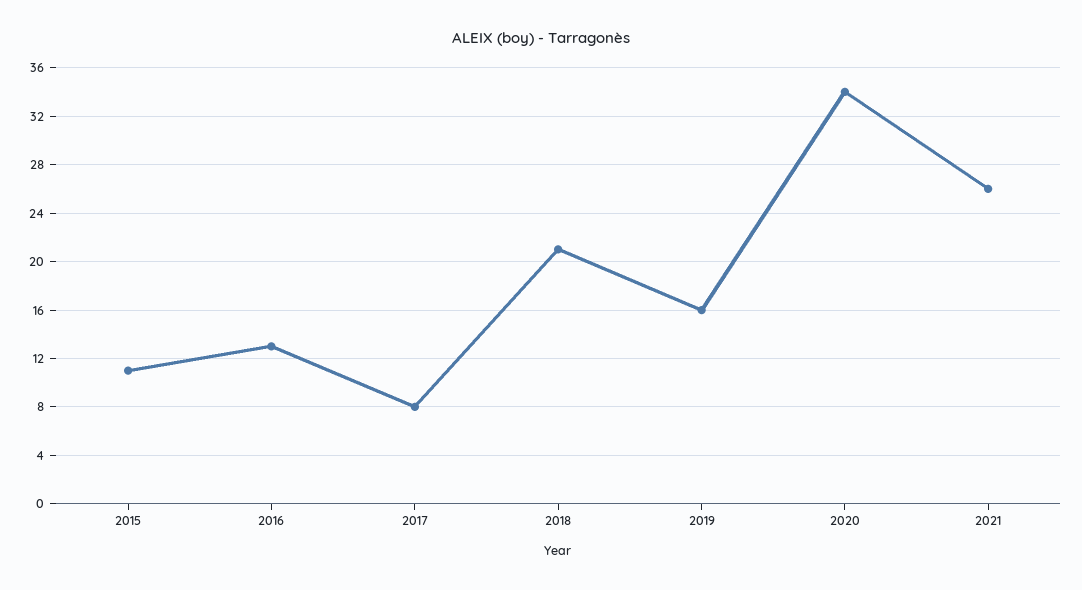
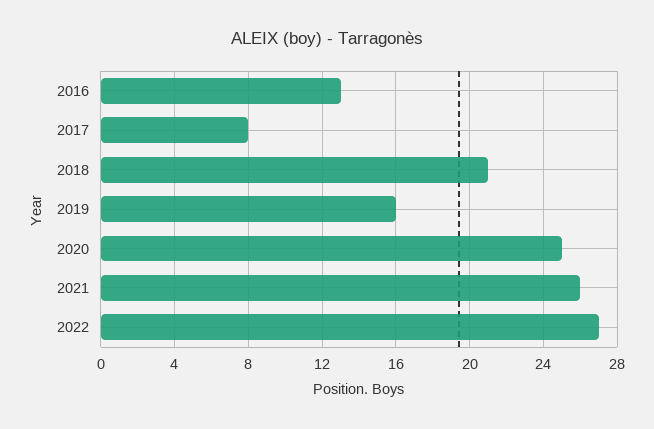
2015: 11 -> none
2020: 34 -> 25
2022: none -> 27

